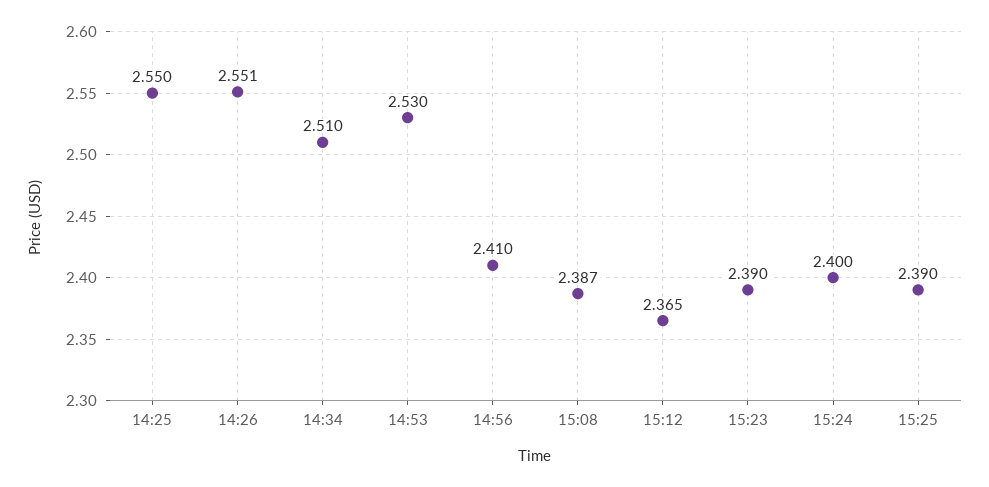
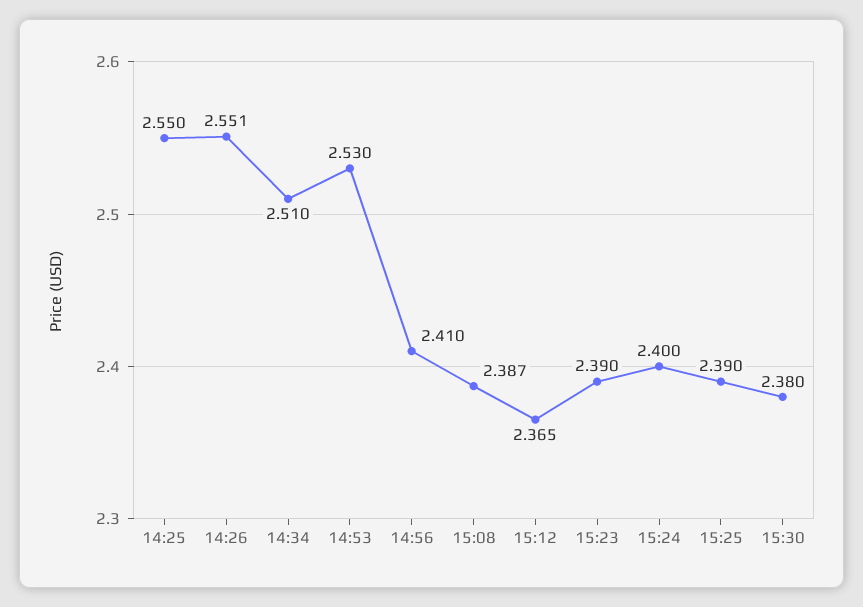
15:30: none -> 2.38

